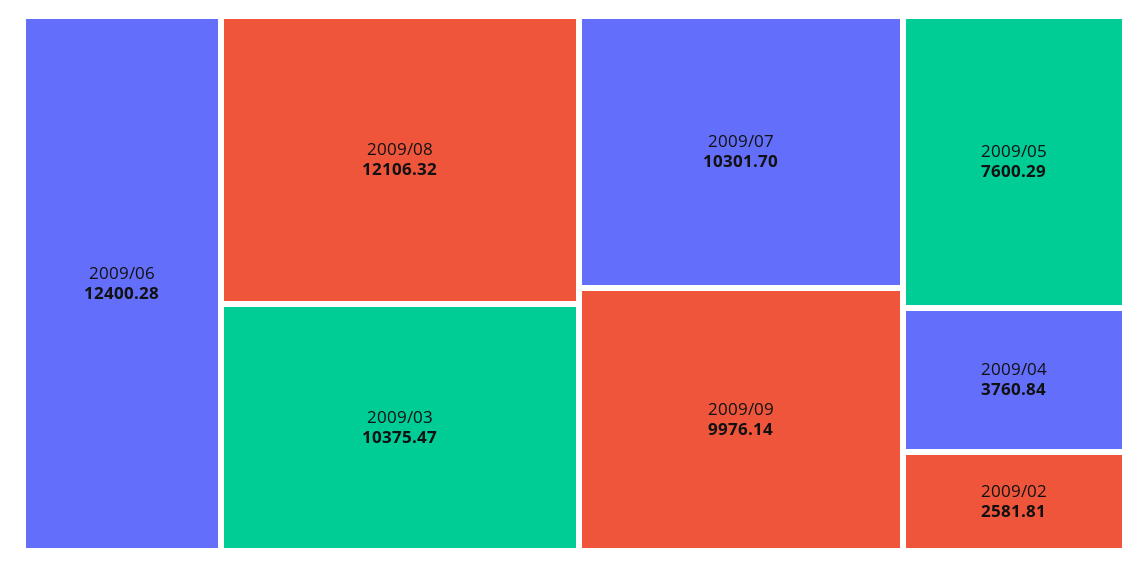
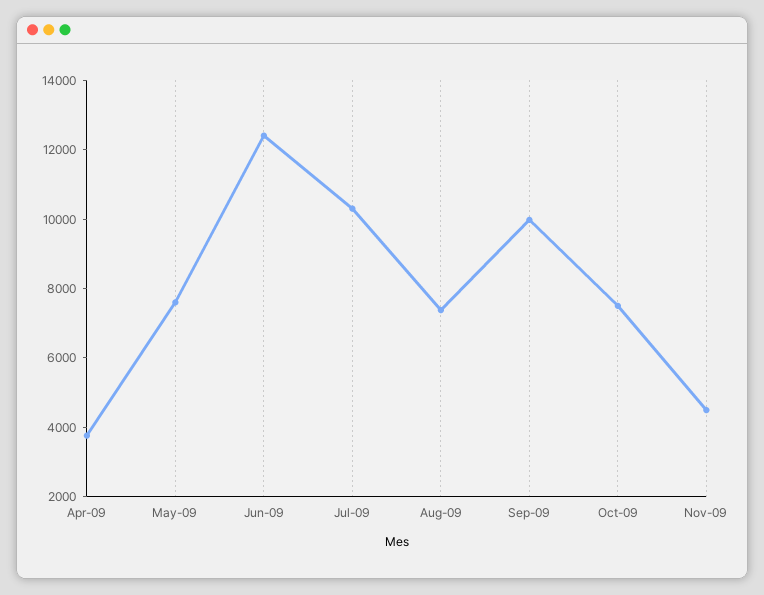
2009/08: 12106.32 -> 7500
2009/03: 10375.47 -> none
2009/02: 2581.81 -> none
Oct-09: none -> 7500
Nov-09: none -> 4500

